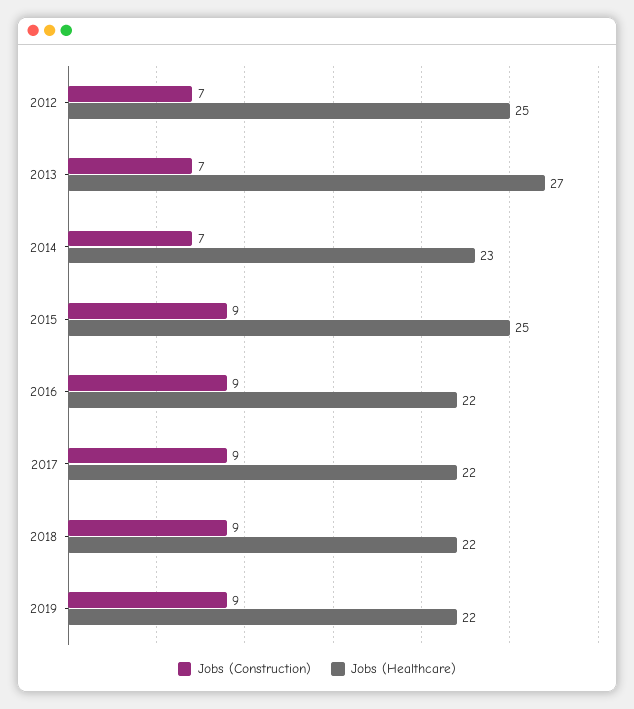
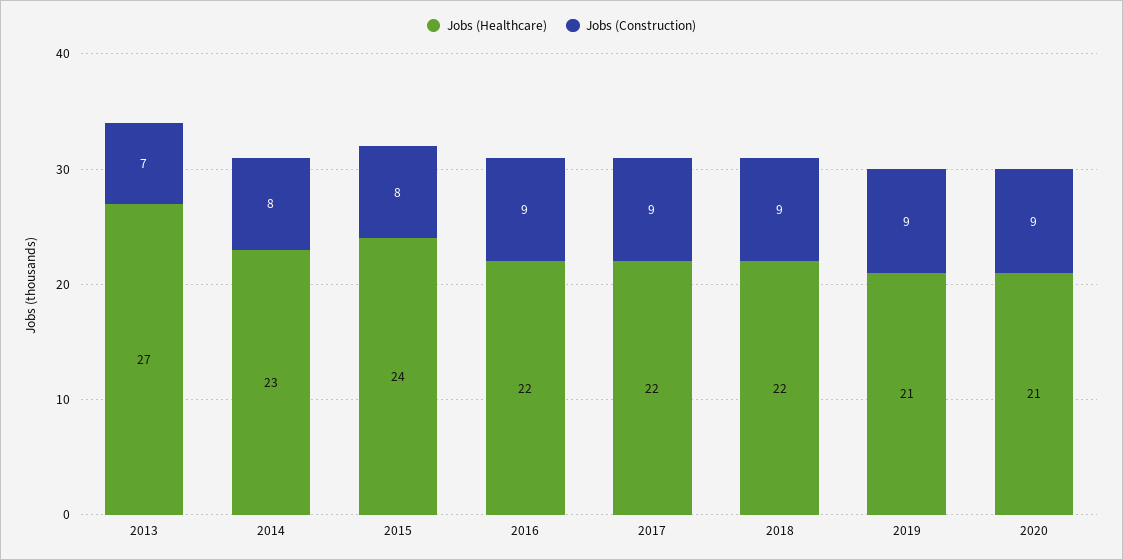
Jobs (Construction), 2012: 7 -> none
Jobs (Healthcare), 2012: 25 -> none
Jobs (Construction), 2014: 7 -> 8
Jobs (Construction), 2015: 9 -> 8
Jobs (Healthcare), 2015: 25 -> 24
Jobs (Healthcare), 2019: 22 -> 21
Jobs (Healthcare), 2020: none -> 21
Jobs (Construction), 2020: none -> 9

